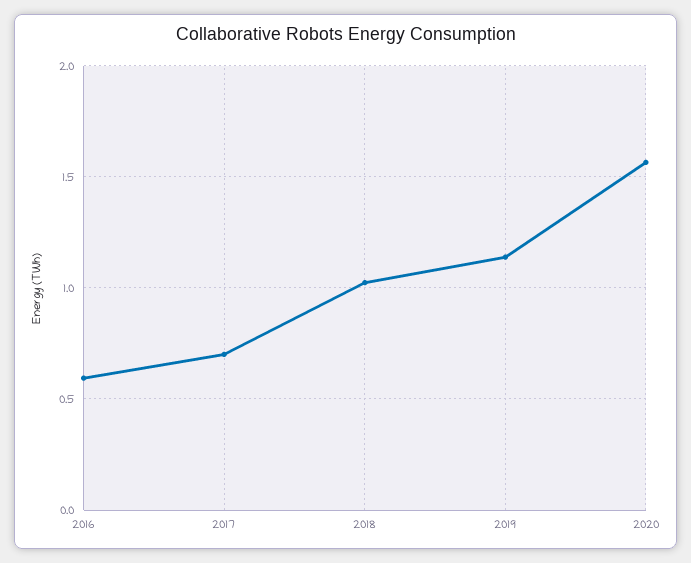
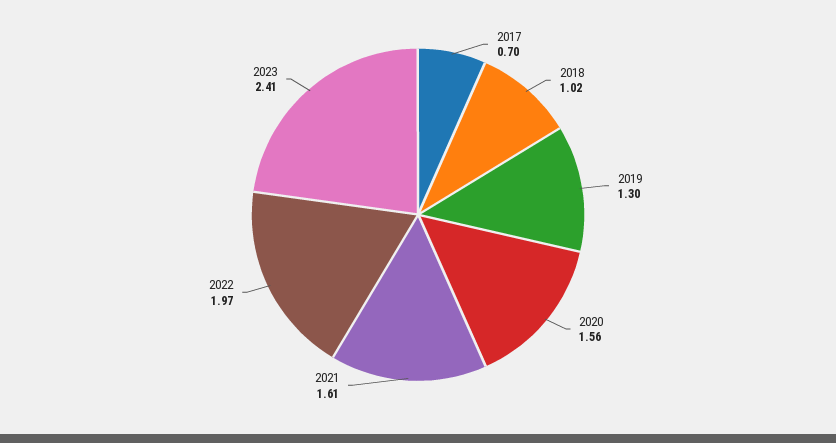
2016: 0.6 -> none
2019: 1.15 -> 1.3
2021: none -> 1.61
2022: none -> 1.97
2023: none -> 2.41

